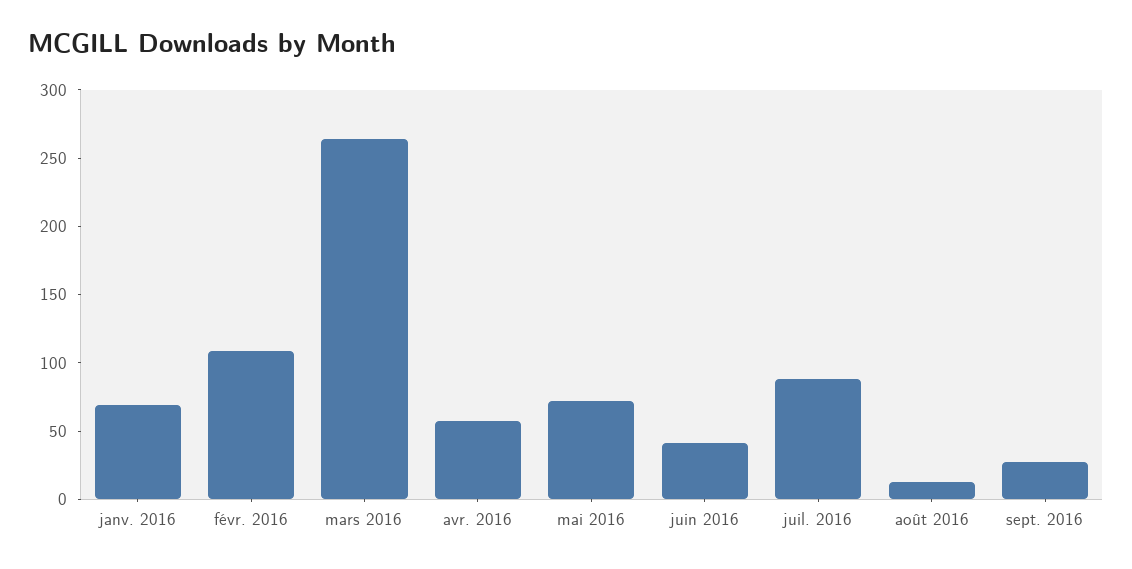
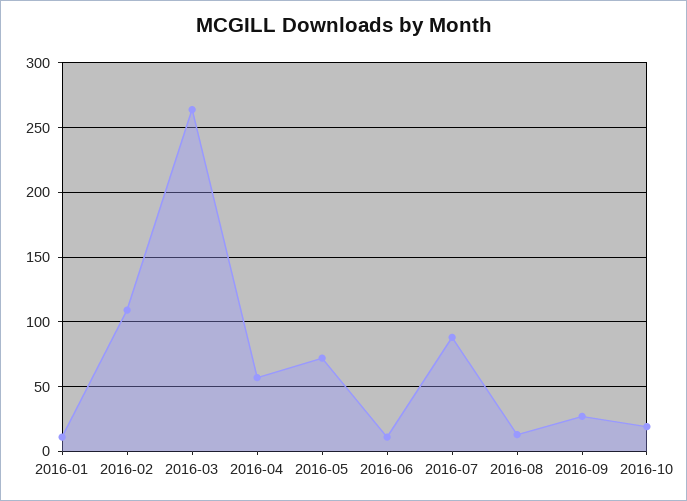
janv. 2016: 70 -> 10
juin 2016: 40 -> 10
2016-10: none -> 20

